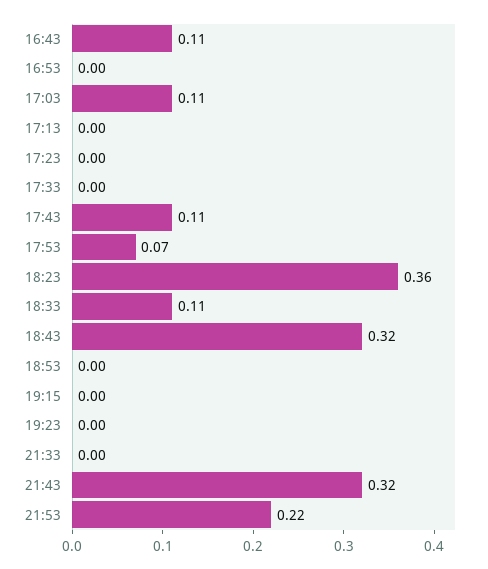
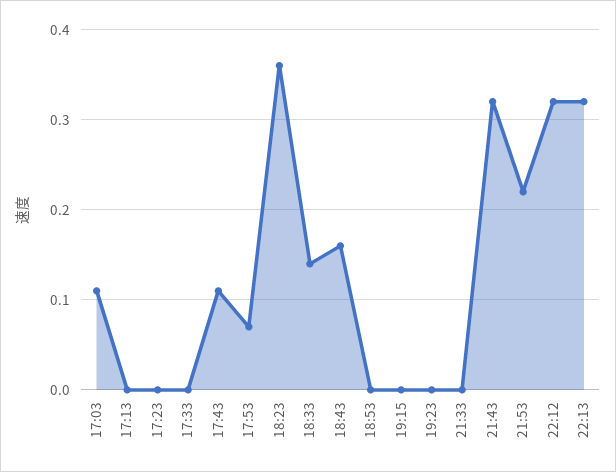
16:43: 0.11 -> none
16:53: 0 -> none
18:33: 0.11 -> 0.14
18:43: 0.32 -> 0.16
22:12: none -> 0.32
22:13: none -> 0.32

